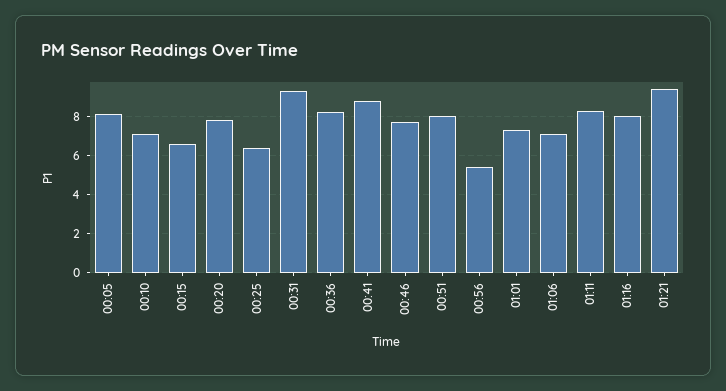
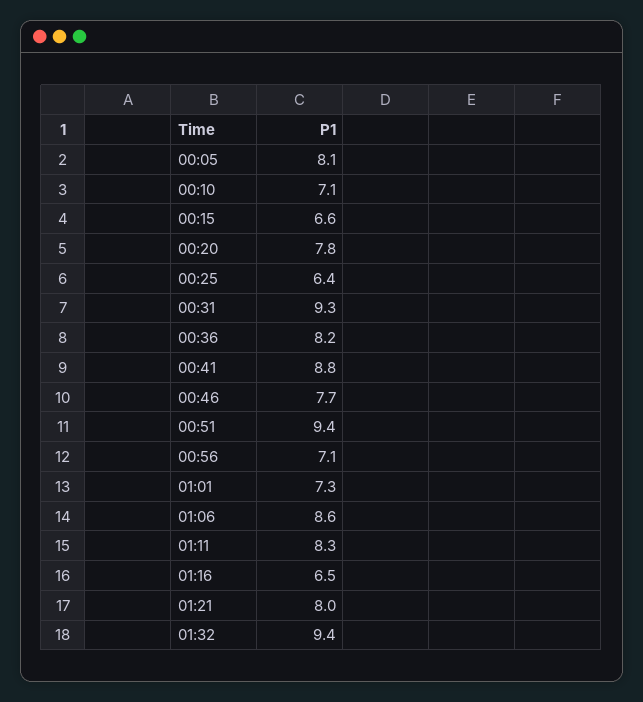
00:51: 8 -> 9.4
00:56: 5.5 -> 7.1
01:06: 7 -> 8.6
01:16: 8 -> 6.5
01:21: 9.5 -> 8
01:32: none -> 9.4

